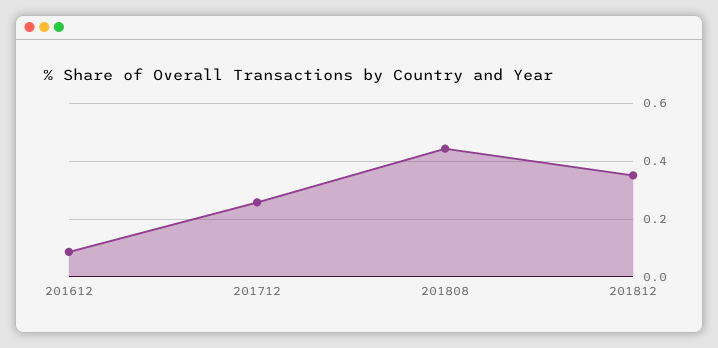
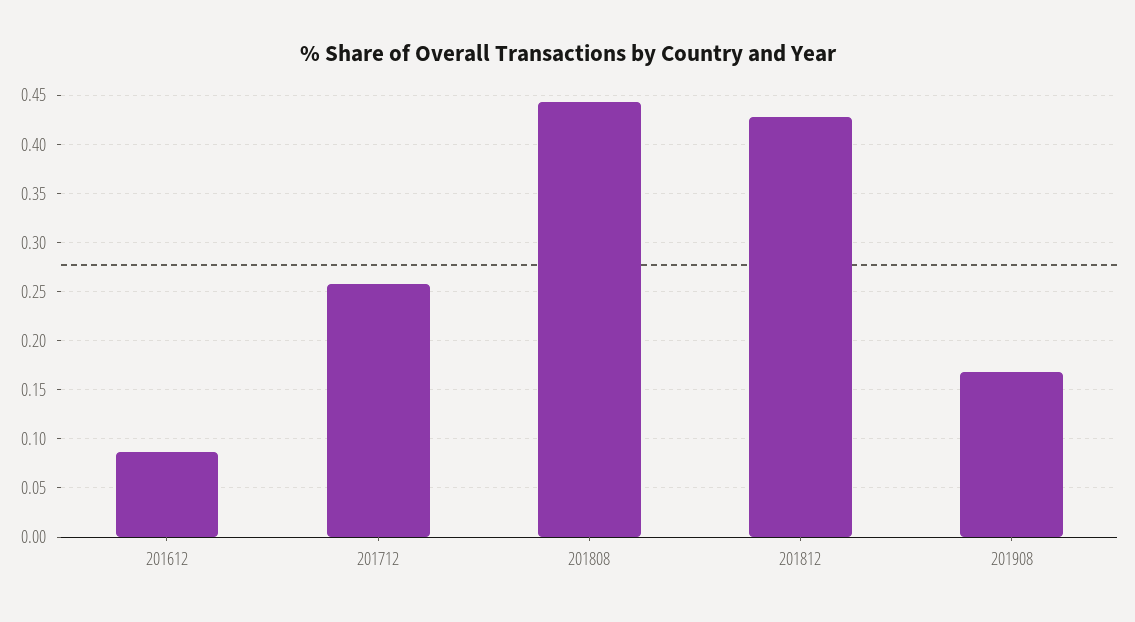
201812: 0.35 -> 0.43
201908: none -> 0.17

